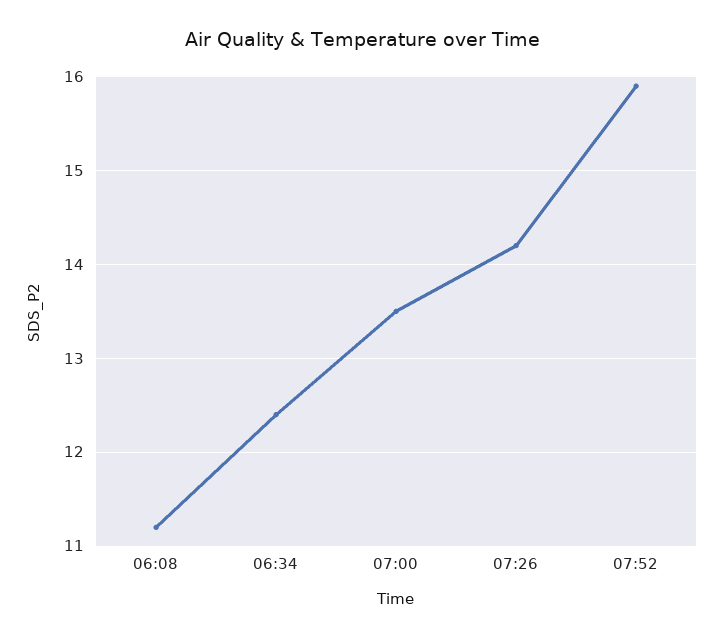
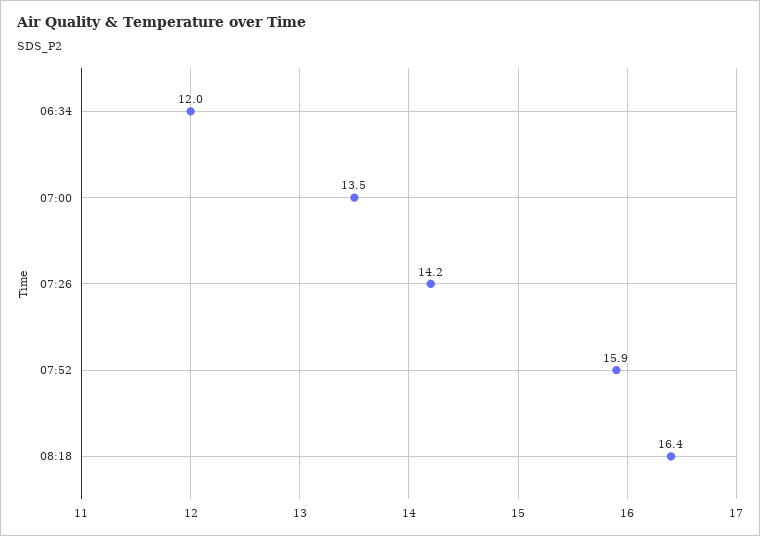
06:08: 11.2 -> none
06:34: 12.4 -> 12
08:18: none -> 16.4

